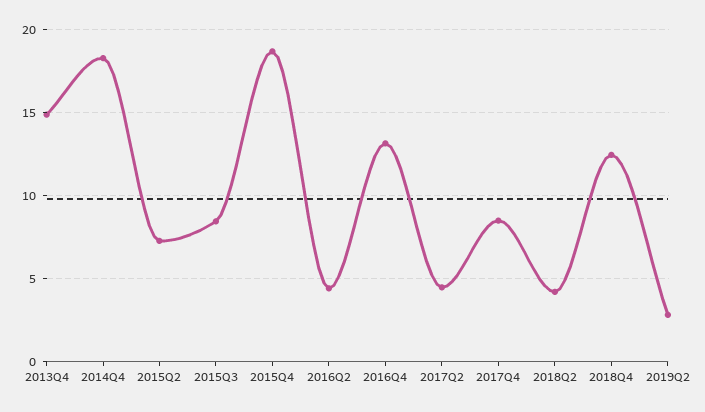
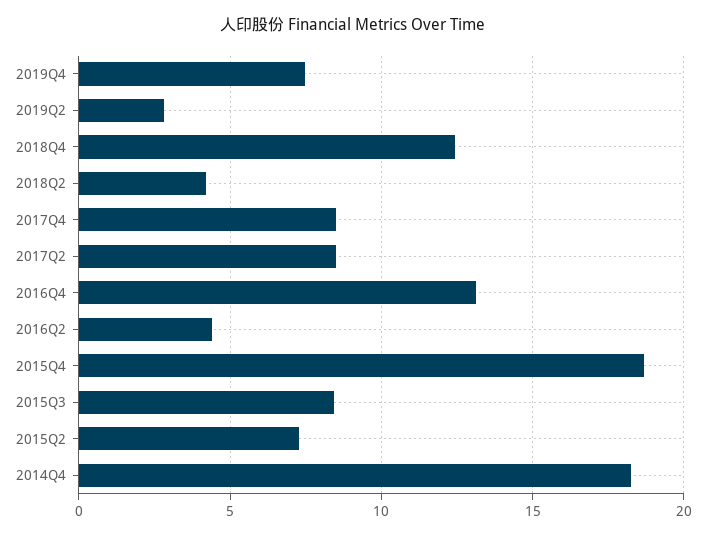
2013Q4: 15 -> none
2017Q2: 4.5 -> 8.5
2019Q4: none -> 7.5

